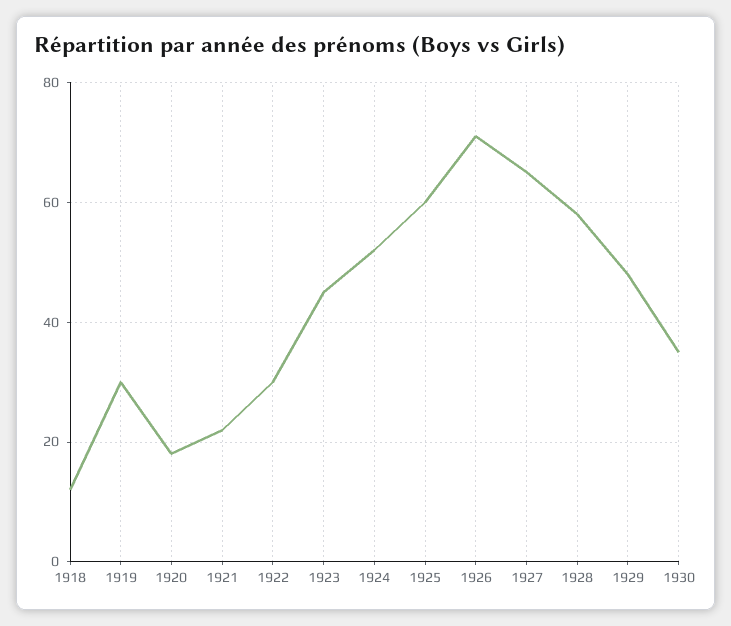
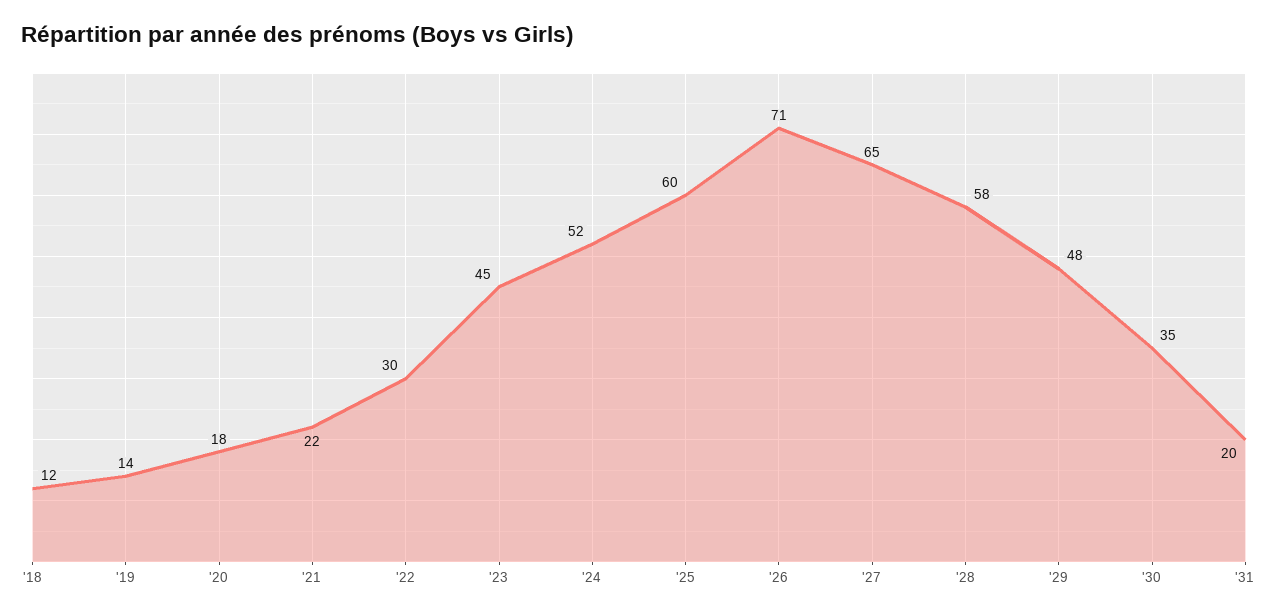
1919: 30 -> 14
'31: none -> 20

